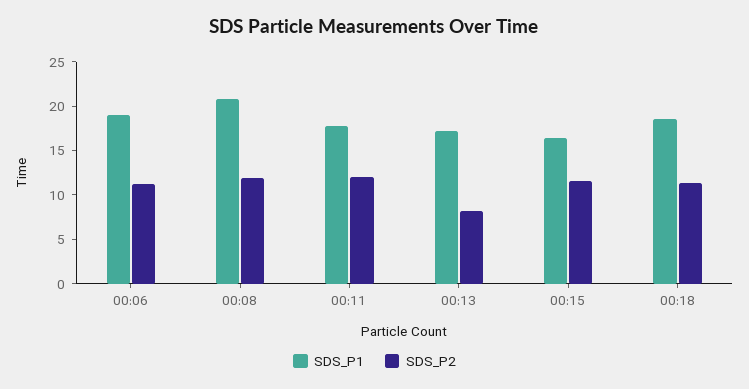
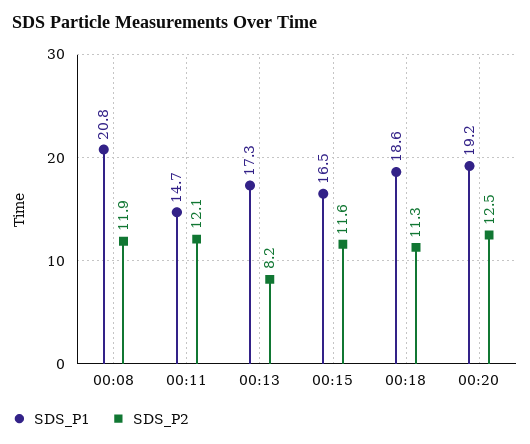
SDS_P1, 00:06: 19 -> none
SDS_P2, 00:06: 11 -> none
SDS_P1, 00:11: 18 -> 14.7
SDS_P1, 00:20: none -> 19.2
SDS_P2, 00:20: none -> 12.5

